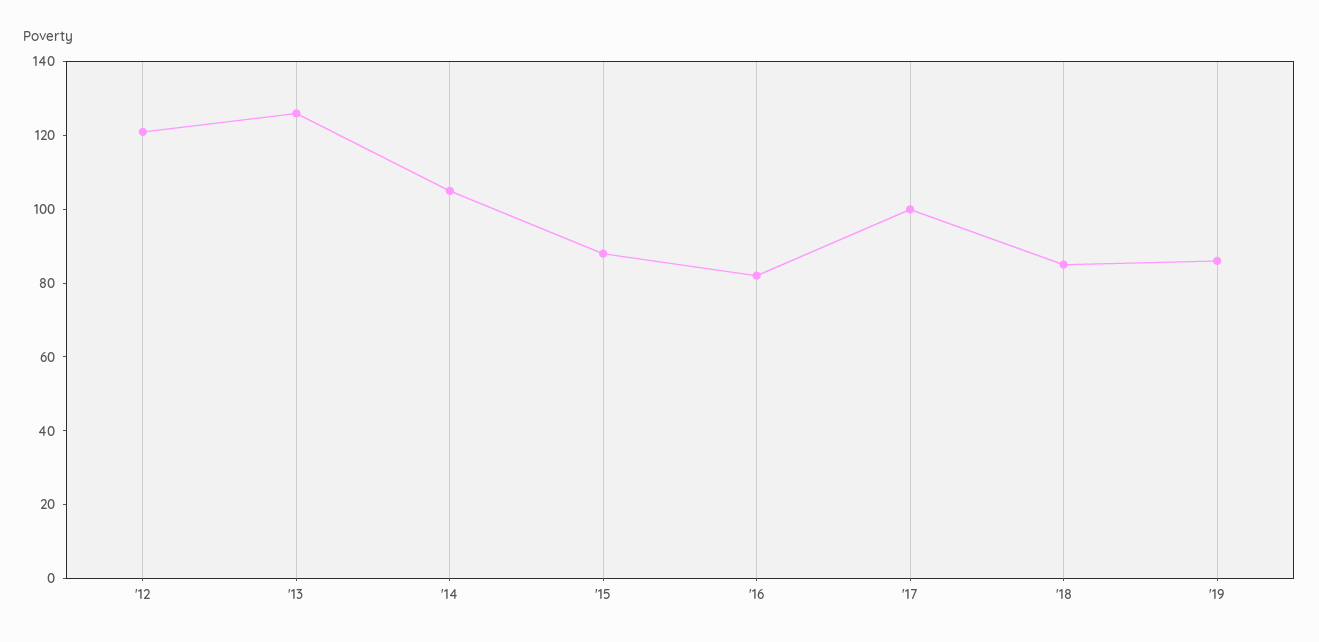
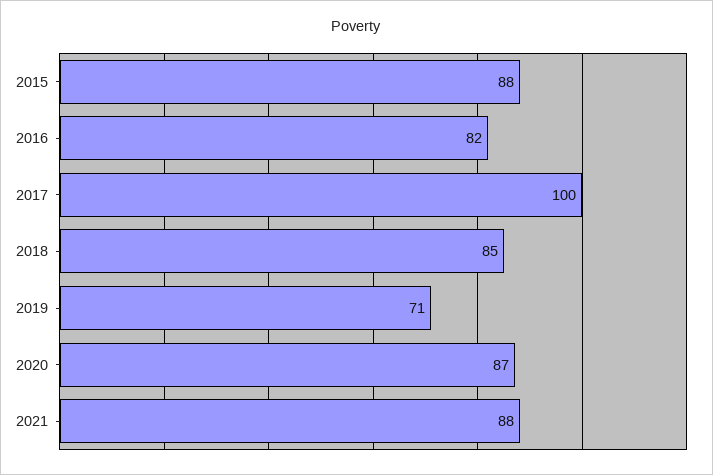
'12: 120 -> none
'13: 125 -> none
'14: 105 -> none
'19: 85 -> 71
2020: none -> 87
2021: none -> 88

